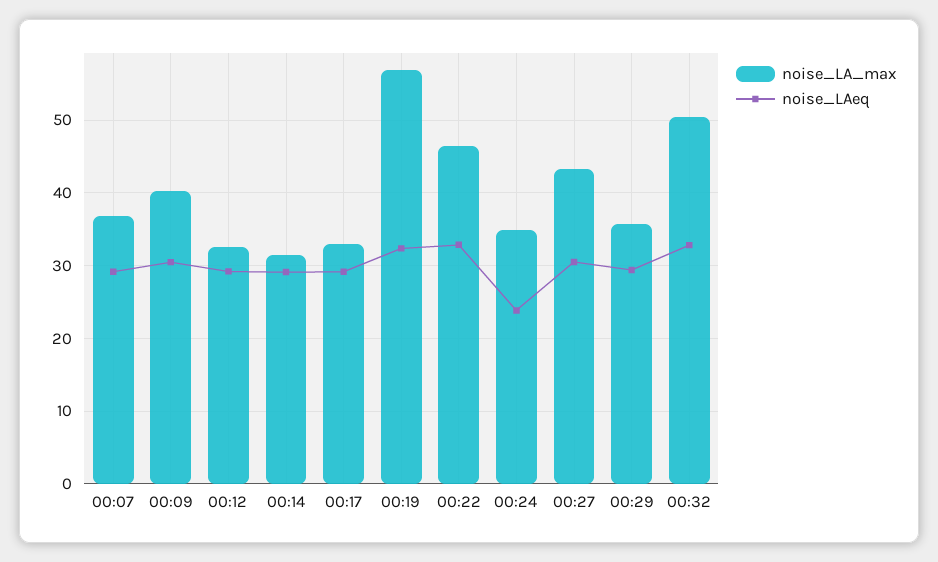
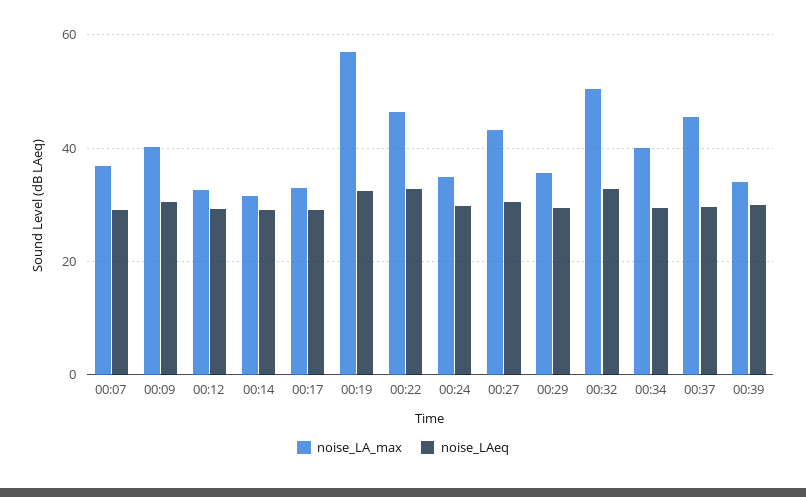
noise_LAeq, 00:24: 24 -> 30
noise_LA_max, 00:34: none -> 40
noise_LAeq, 00:34: none -> 30
noise_LA_max, 00:37: none -> 46
noise_LAeq, 00:37: none -> 30
noise_LA_max, 00:39: none -> 34
noise_LAeq, 00:39: none -> 30

